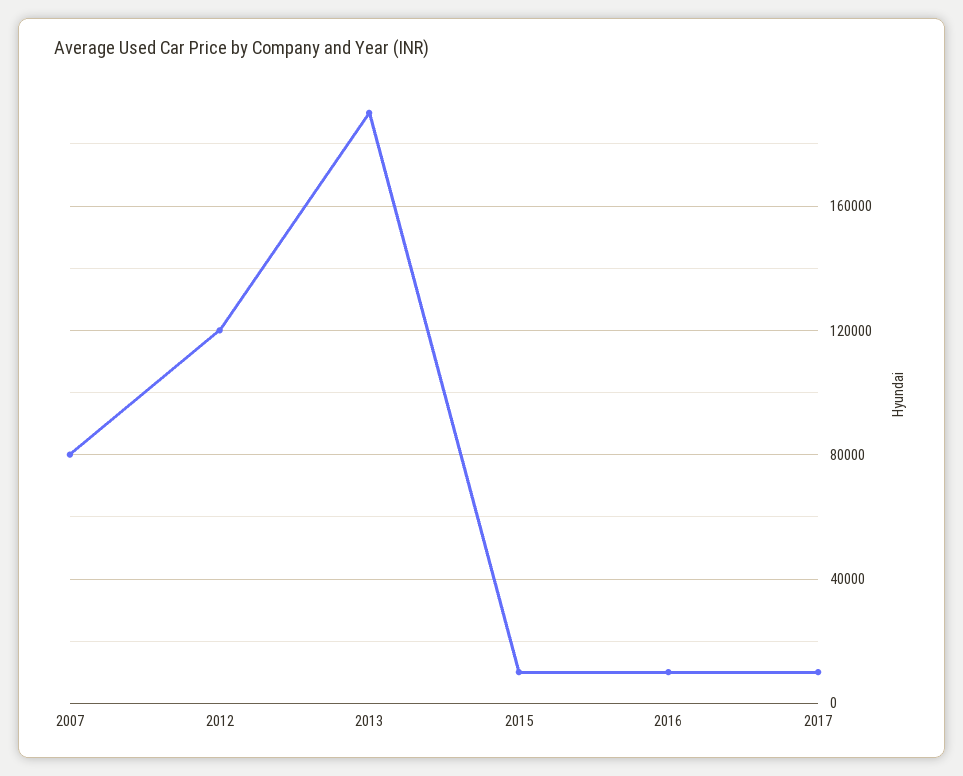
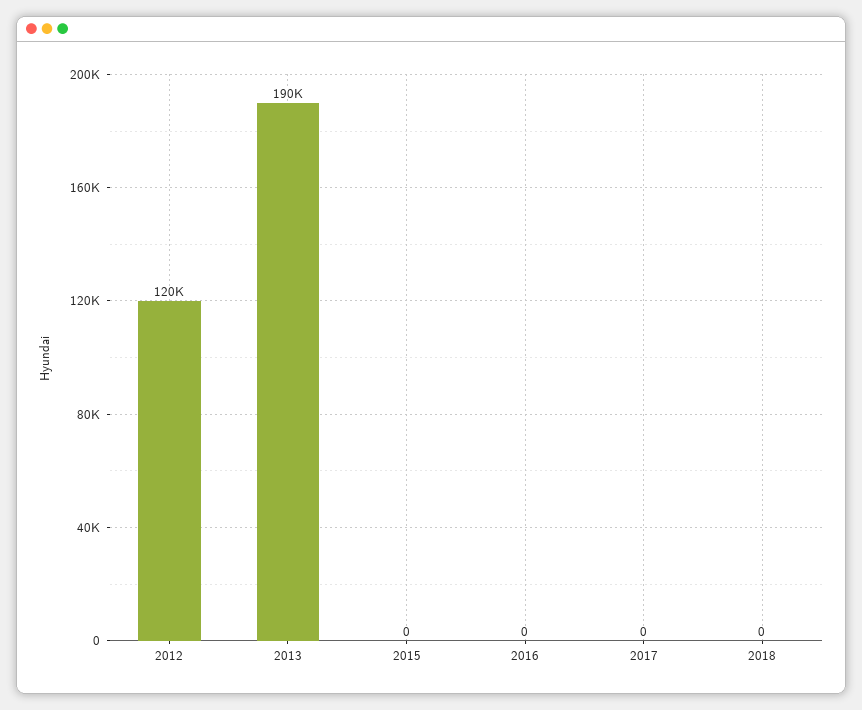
2007: 80000 -> none
2015: 10000 -> 0
2016: 10000 -> 0
2017: 10000 -> 0
2018: none -> 0

